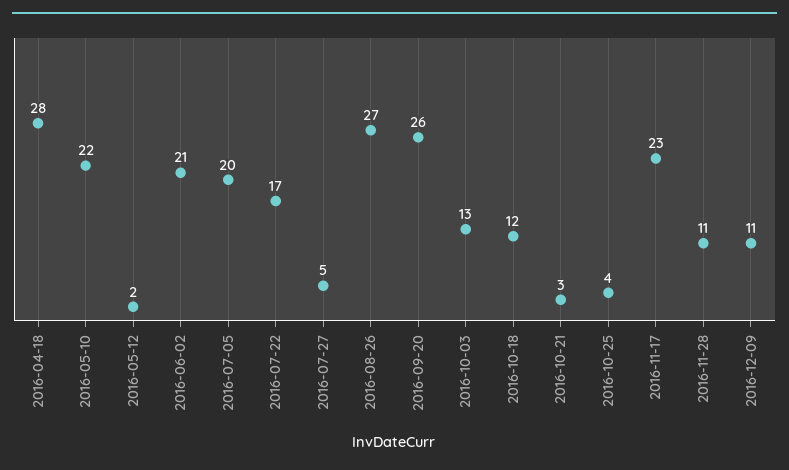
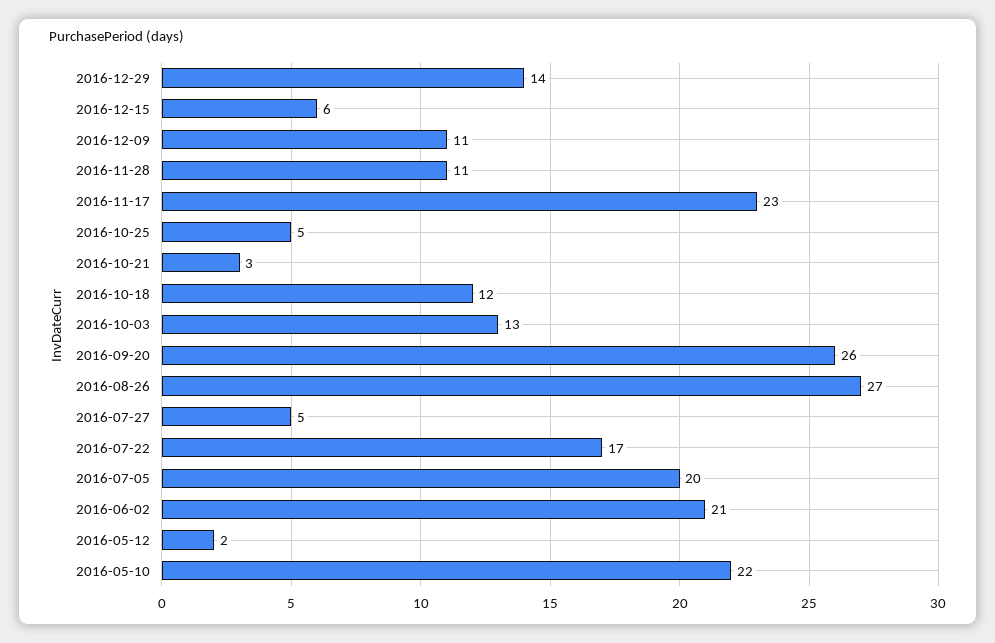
2016-04-18: 28 -> none
2016-10-25: 4 -> 5
2016-12-29: none -> 14
2016-12-15: none -> 6

